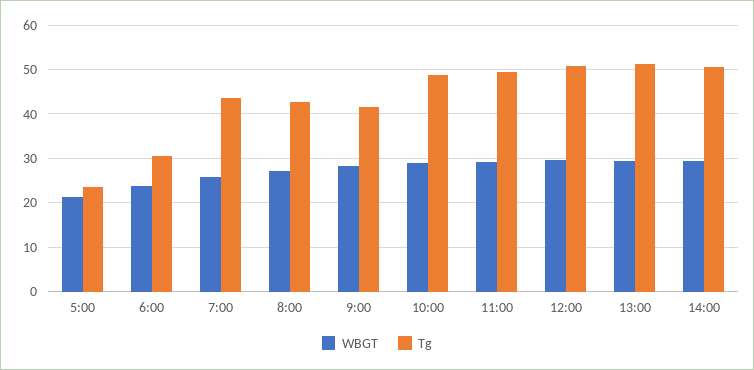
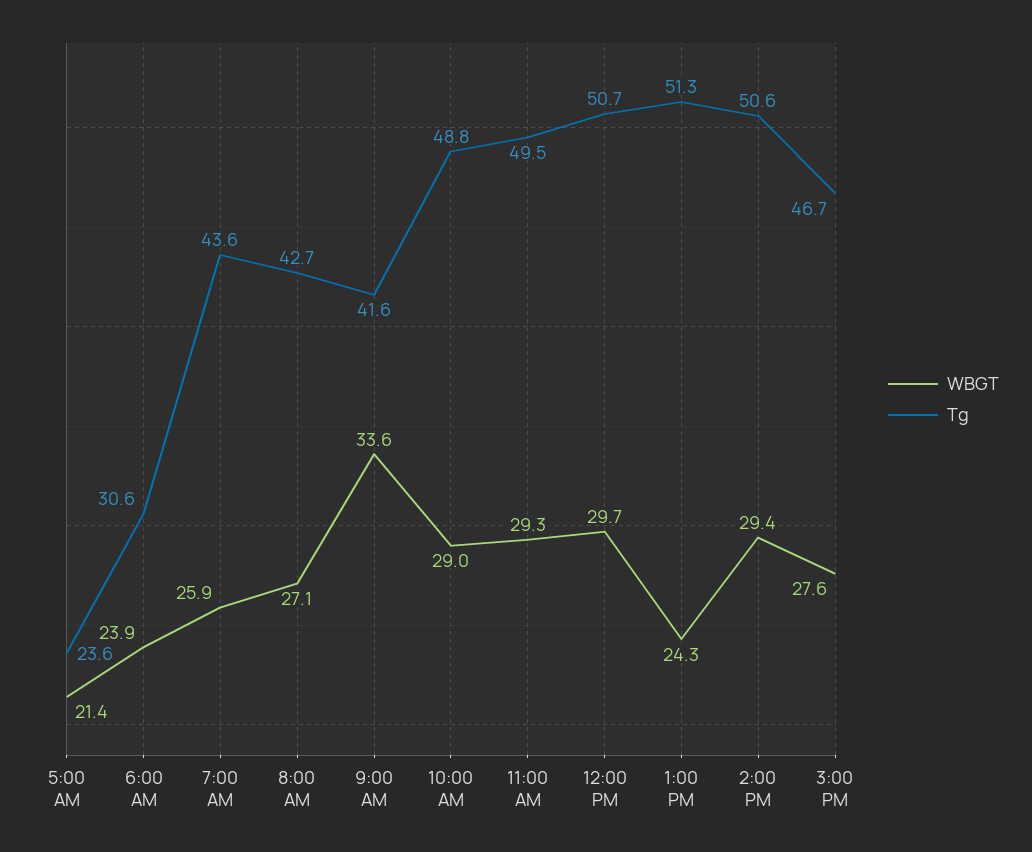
WBGT, 9:00: 28 -> 33.6
WBGT, 13:00: 30 -> 24.3
WBGT, 3:00 PM: none -> 27.6
Tg, 3:00 PM: none -> 46.7

